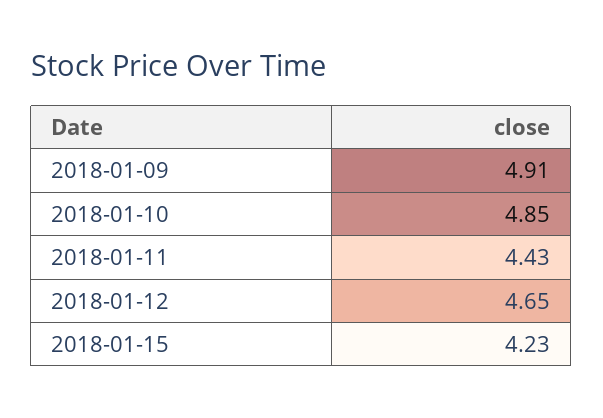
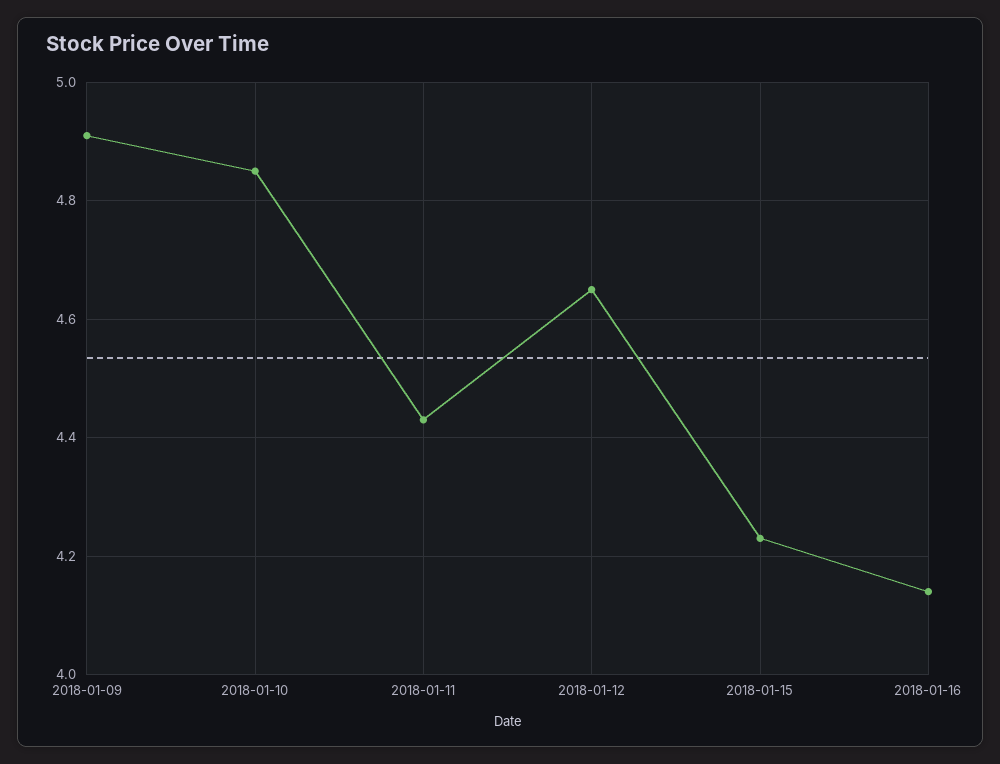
2018-01-16: none -> 4.15

